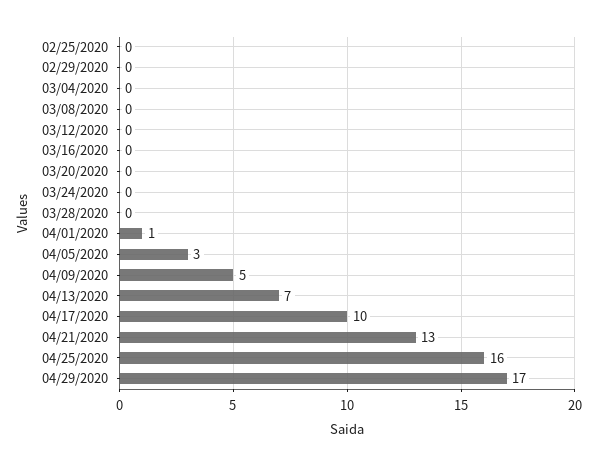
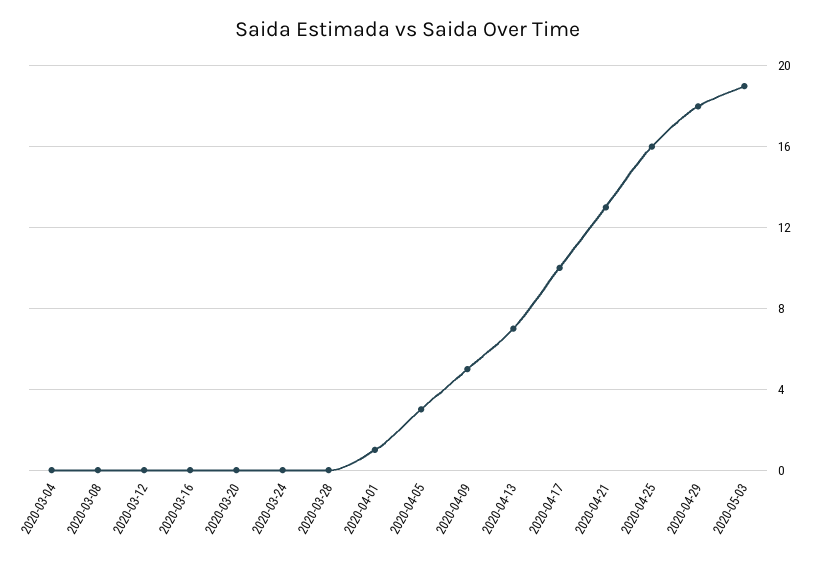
02/25/2020: 0 -> none
02/29/2020: 0 -> none
04/29/2020: 17 -> 18
2020-05-03: none -> 19

